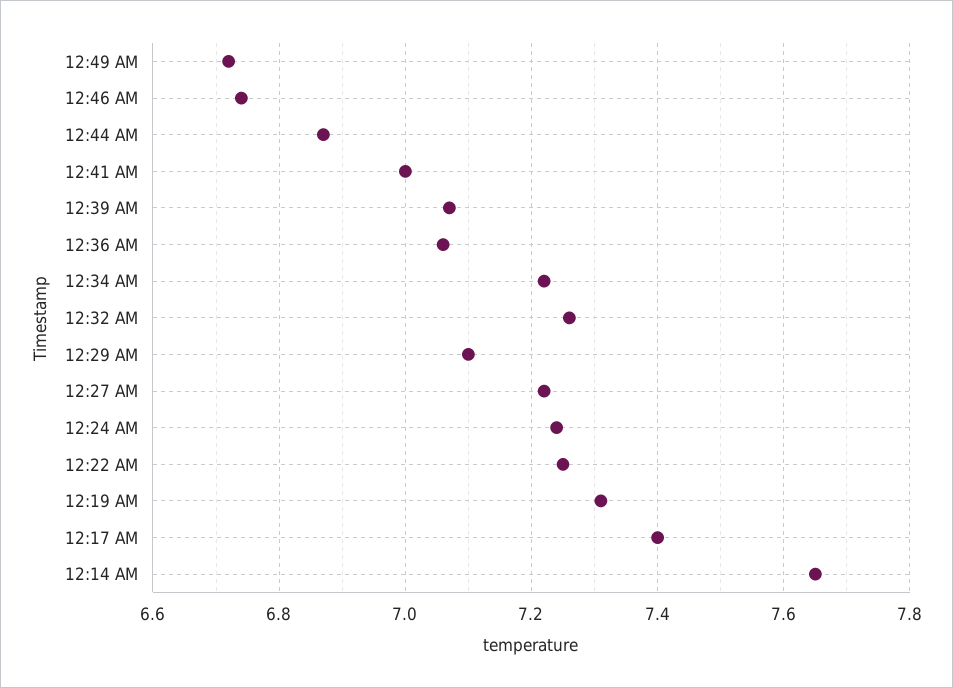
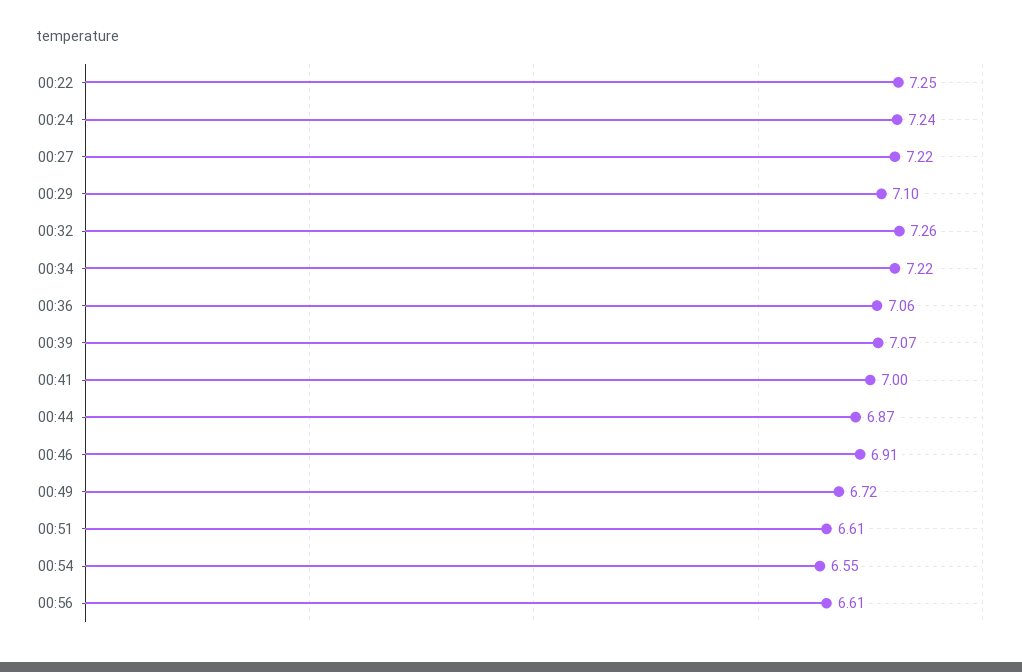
12:46 AM: 6.75 -> 6.91
12:19 AM: 7.3 -> none
12:17 AM: 7.4 -> none
12:14 AM: 7.65 -> none
00:51: none -> 6.61
00:54: none -> 6.55
00:56: none -> 6.61

